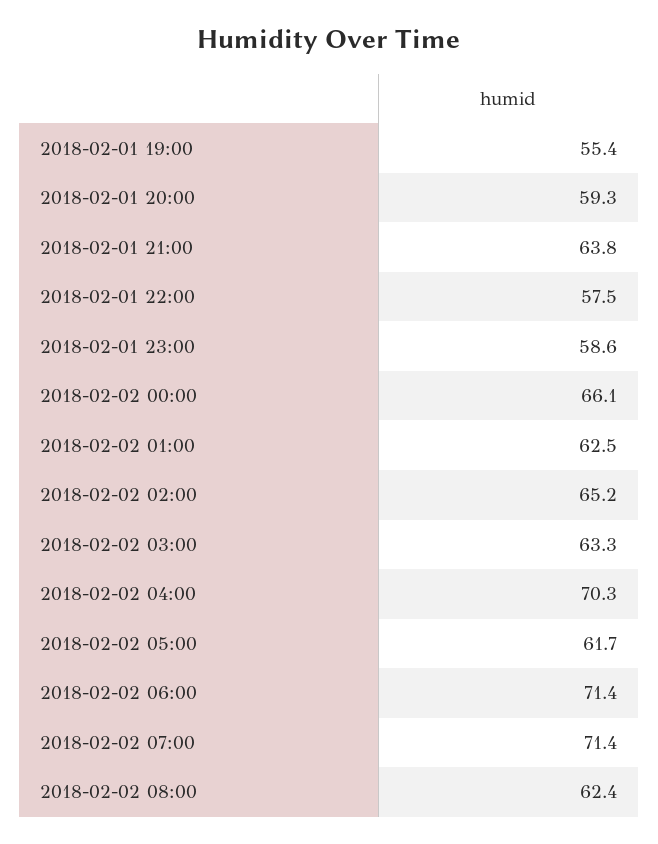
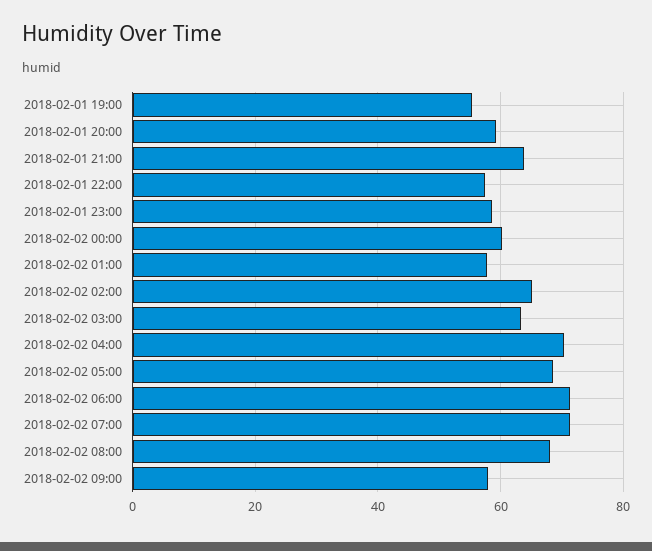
2018-02-02 00:00: 66.1 -> 60
2018-02-02 01:00: 62.5 -> 58
2018-02-02 05:00: 61.7 -> 68
2018-02-02 08:00: 62.4 -> 68
2018-02-02 09:00: none -> 58

